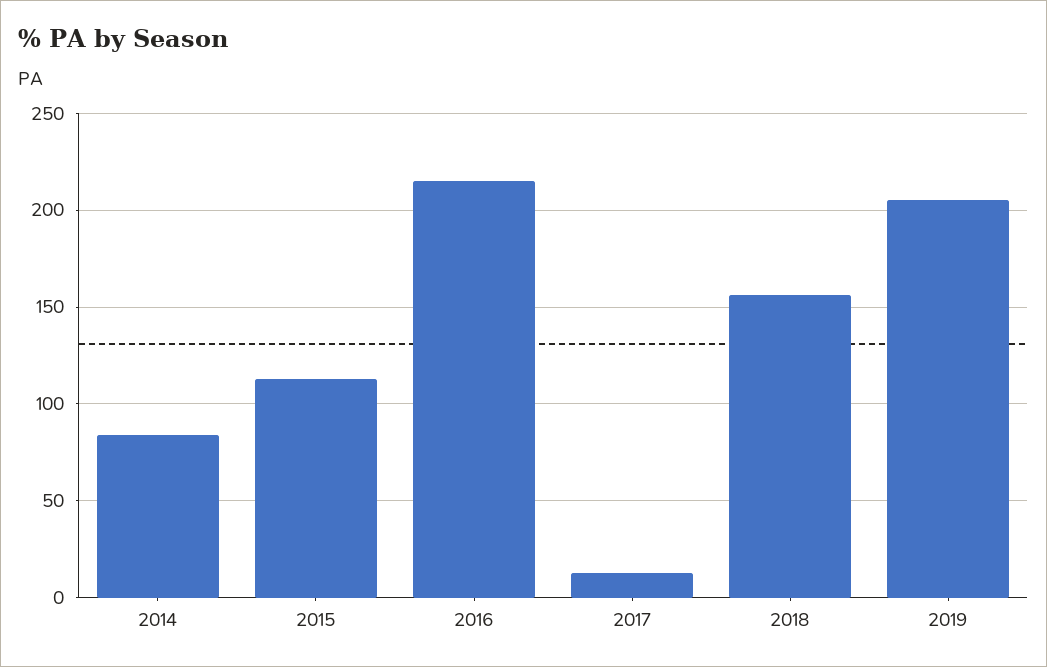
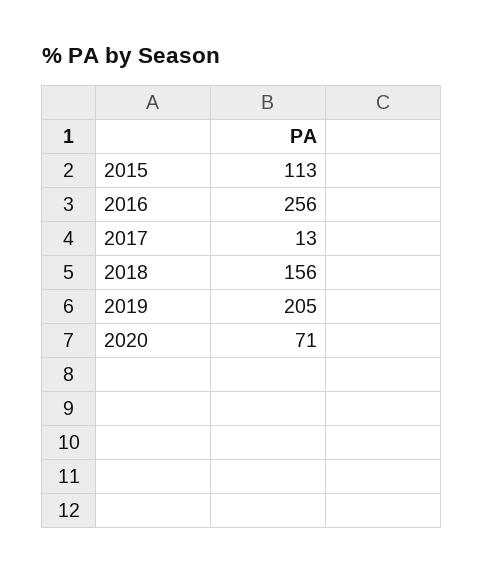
2014: 85 -> none
2016: 215 -> 256
2020: none -> 71

